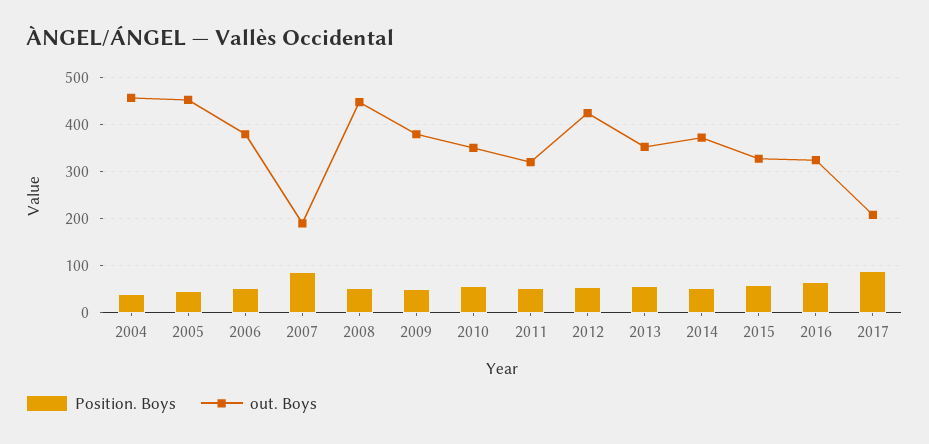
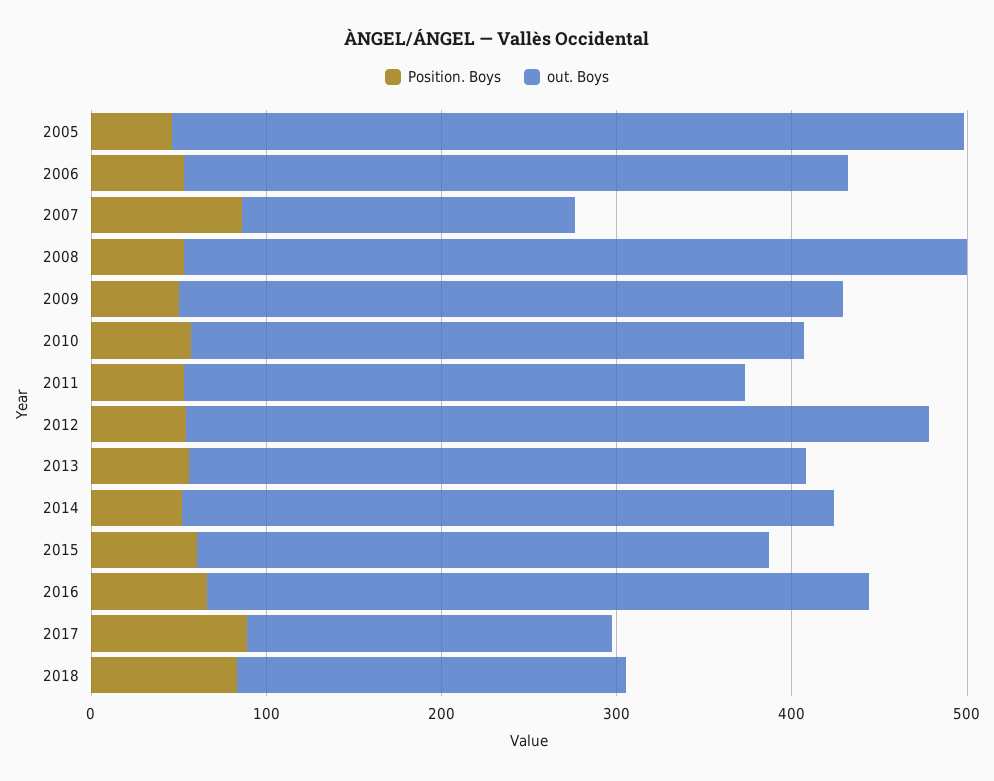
Position. Boys, 2004: 40 -> none
out. Boys, 2004: 460 -> none
out. Boys, 2016: 320 -> 380
Position. Boys, 2018: none -> 80
out. Boys, 2018: none -> 220

